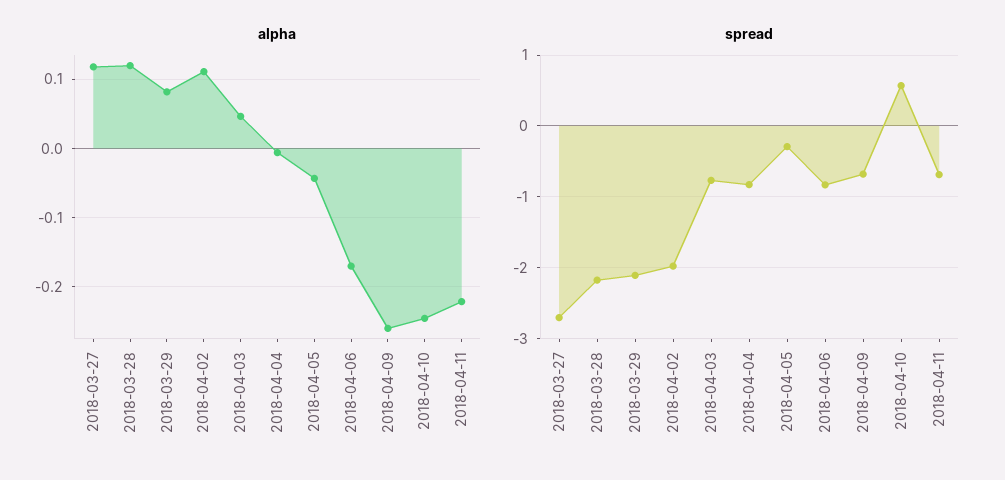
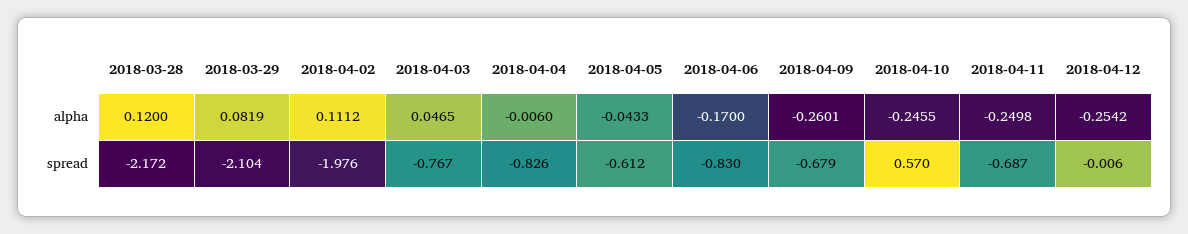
alpha, 2018-03-27: 0.12 -> none
alpha, 2018-04-11: -0.22 -> -0.2498
spread, 2018-03-27: -2.7 -> none
spread, 2018-04-05: -0.3 -> -0.612
alpha, 2018-04-12: none -> -0.2542
spread, 2018-04-12: none -> -0.006

